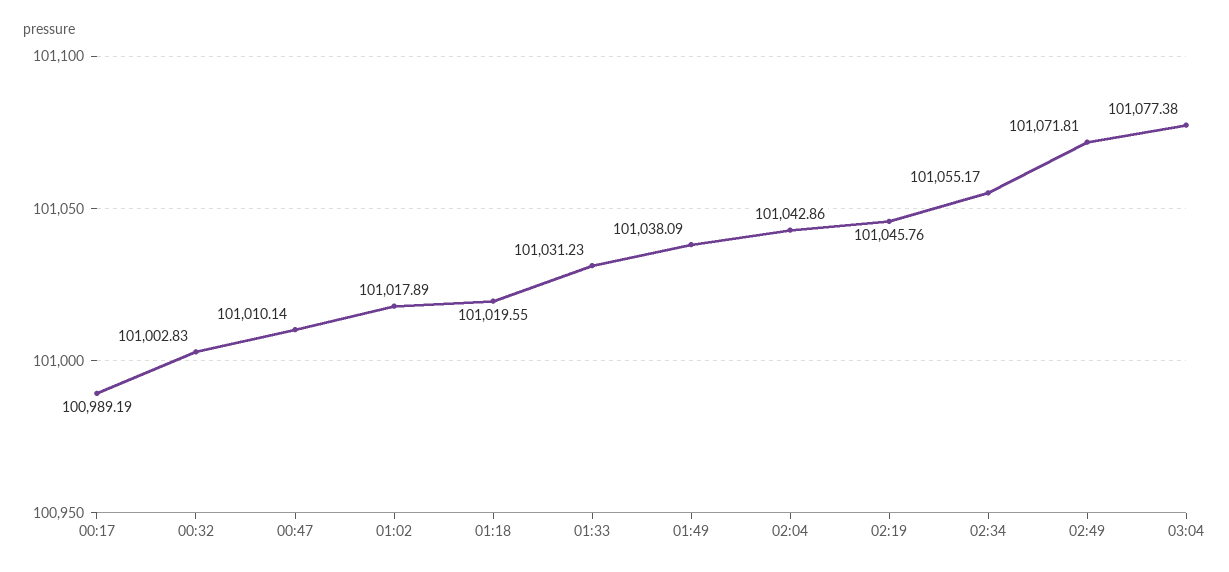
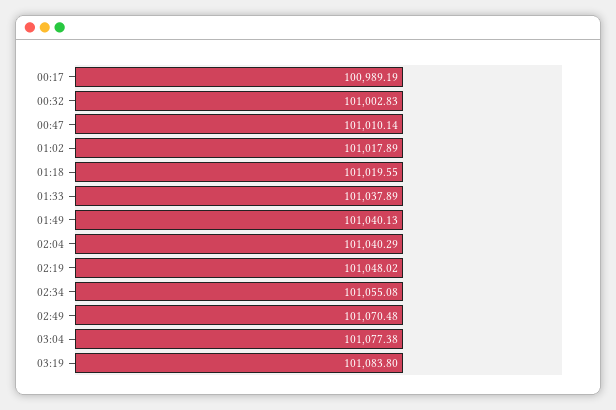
01:33: 101031.23 -> 101037.89
01:49: 101038.09 -> 101040.13
02:04: 101042.86 -> 101040.29
02:19: 101045.76 -> 101048.02
02:34: 101055.17 -> 101055.08
02:49: 101071.81 -> 101070.48
03:19: none -> 101083.8

